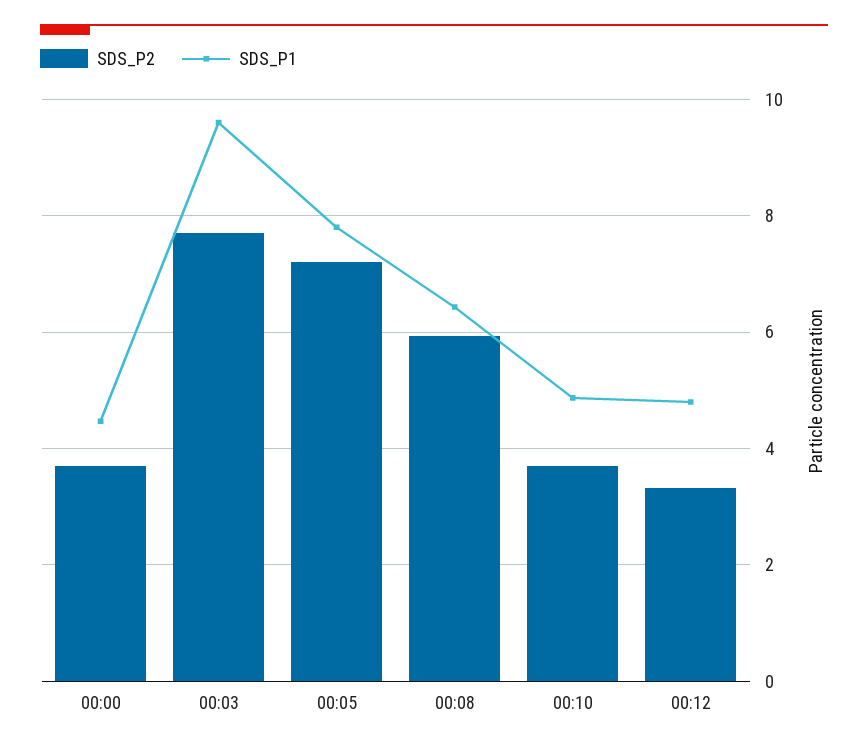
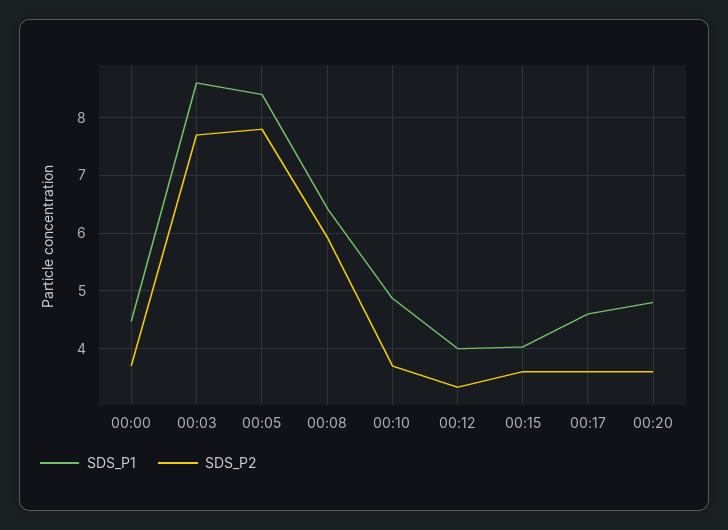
SDS_P1, 00:03: 9.6 -> 8.6
SDS_P2, 00:05: 7.2 -> 7.8
SDS_P1, 00:05: 7.8 -> 8.4
SDS_P1, 00:12: 4.8 -> 4
SDS_P1, 00:15: none -> 4
SDS_P2, 00:15: none -> 3.6
SDS_P1, 00:17: none -> 4.6
SDS_P2, 00:17: none -> 3.6
SDS_P1, 00:20: none -> 4.8
SDS_P2, 00:20: none -> 3.6

